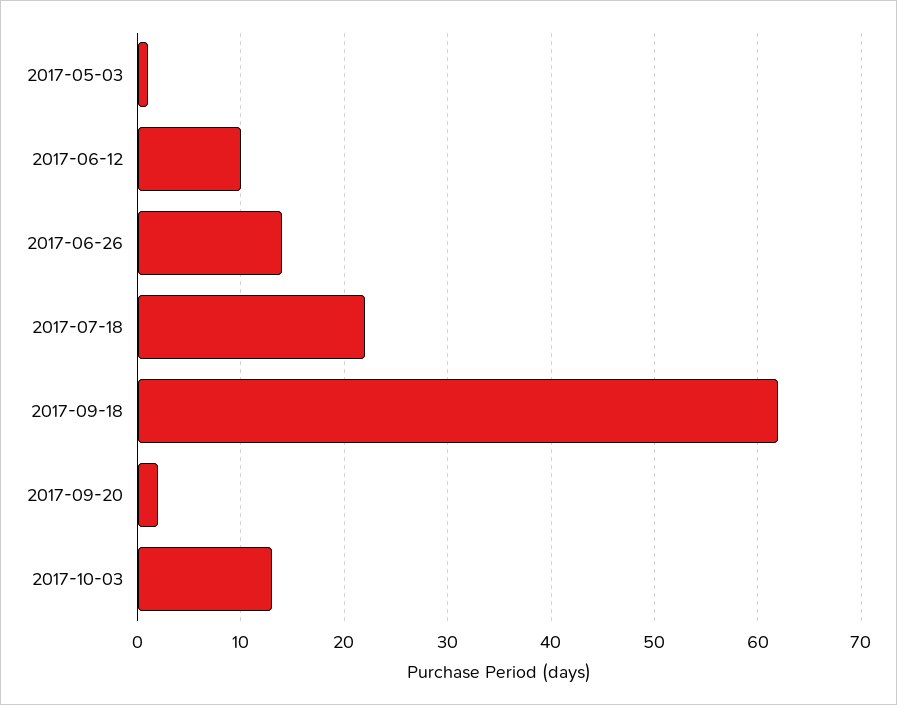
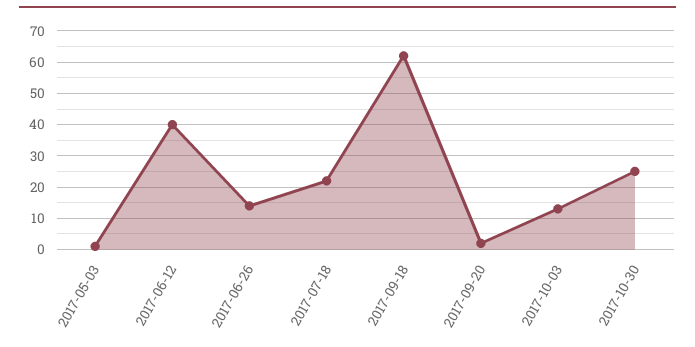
2017-06-12: 10 -> 40
2017-10-30: none -> 25

